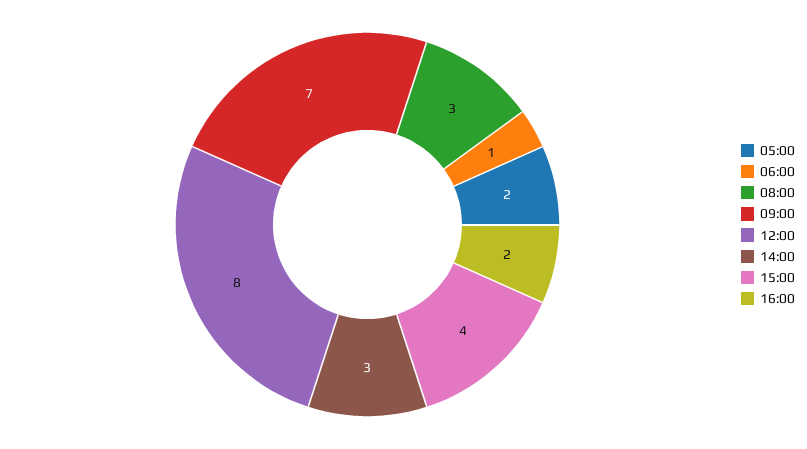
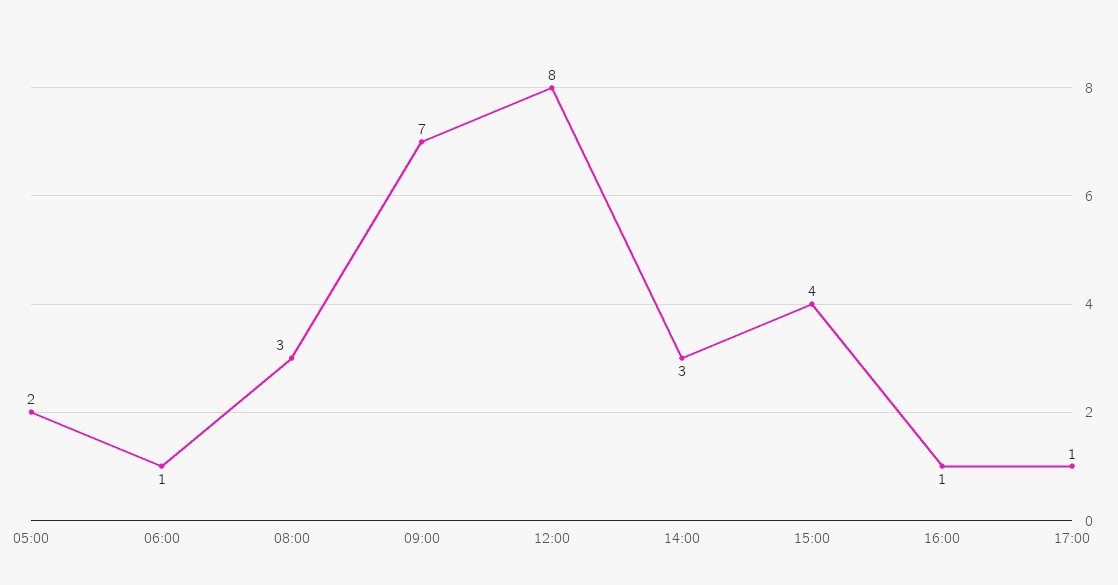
16:00: 2 -> 1
17:00: none -> 1

